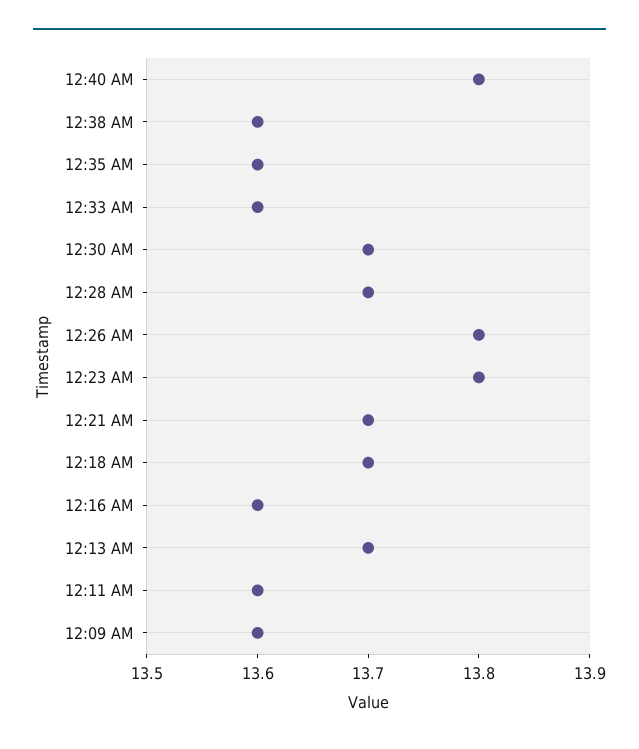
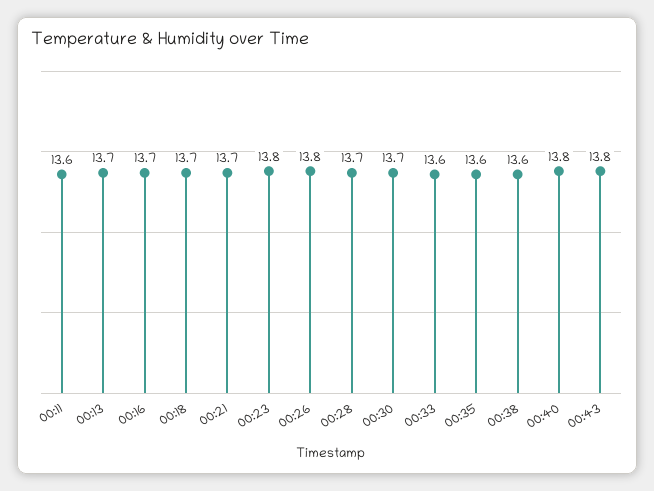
12:16 AM: 13.6 -> 13.7
12:09 AM: 13.6 -> none
00:43: none -> 13.8

